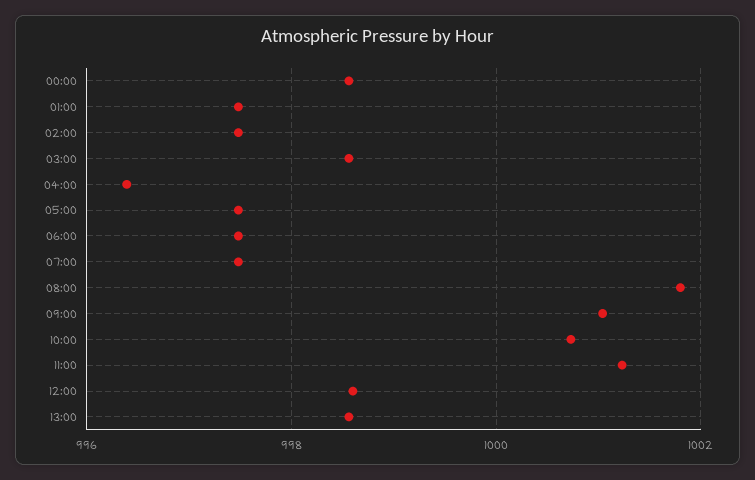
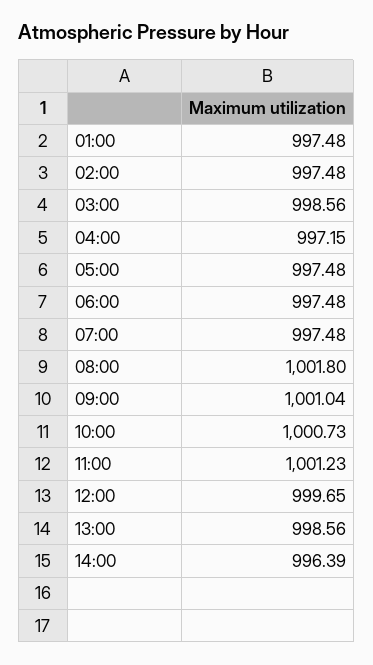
00:00: 998.6 -> none
04:00: 996.4 -> 997.15
12:00: 998.6 -> 999.65
14:00: none -> 996.39

